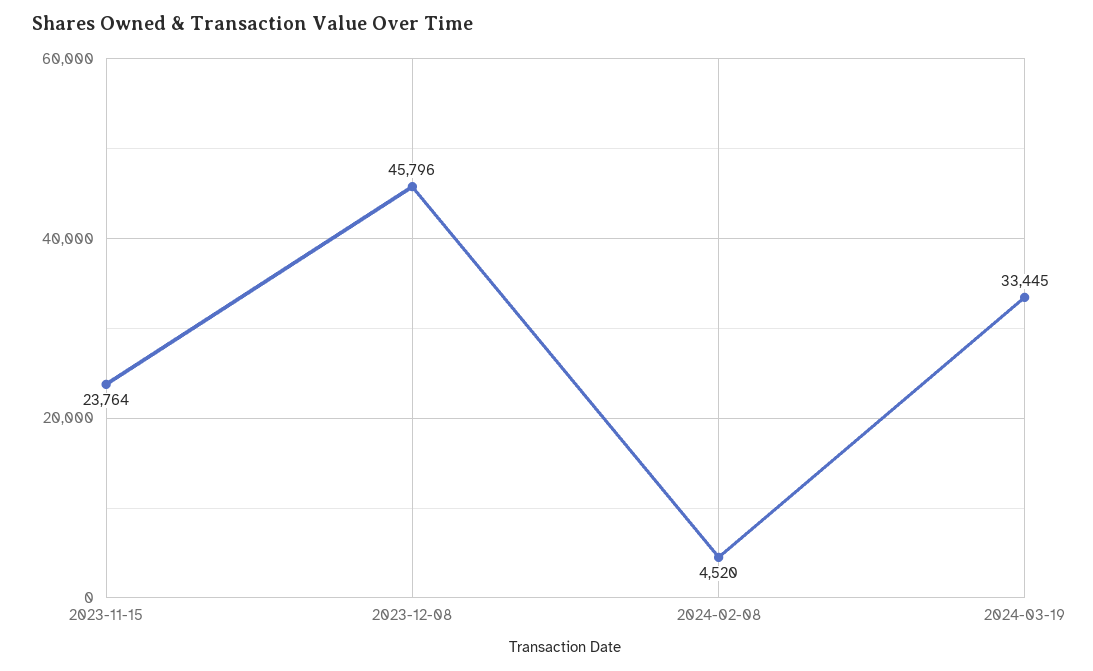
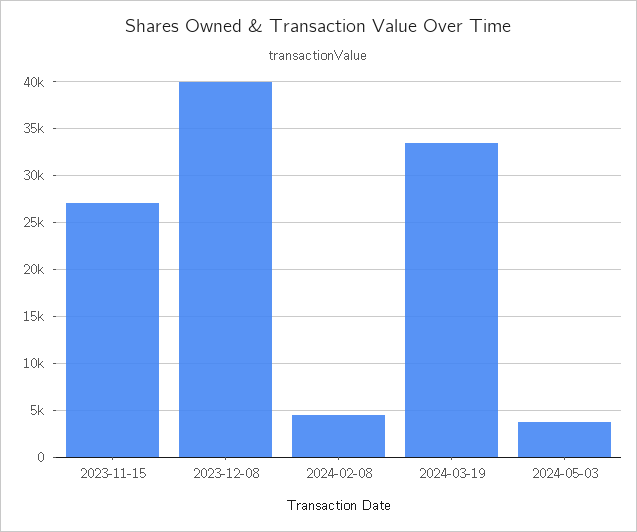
2023-11-15: 23764 -> 27000
2023-12-08: 45796 -> 40000
2024-05-03: none -> 4000

